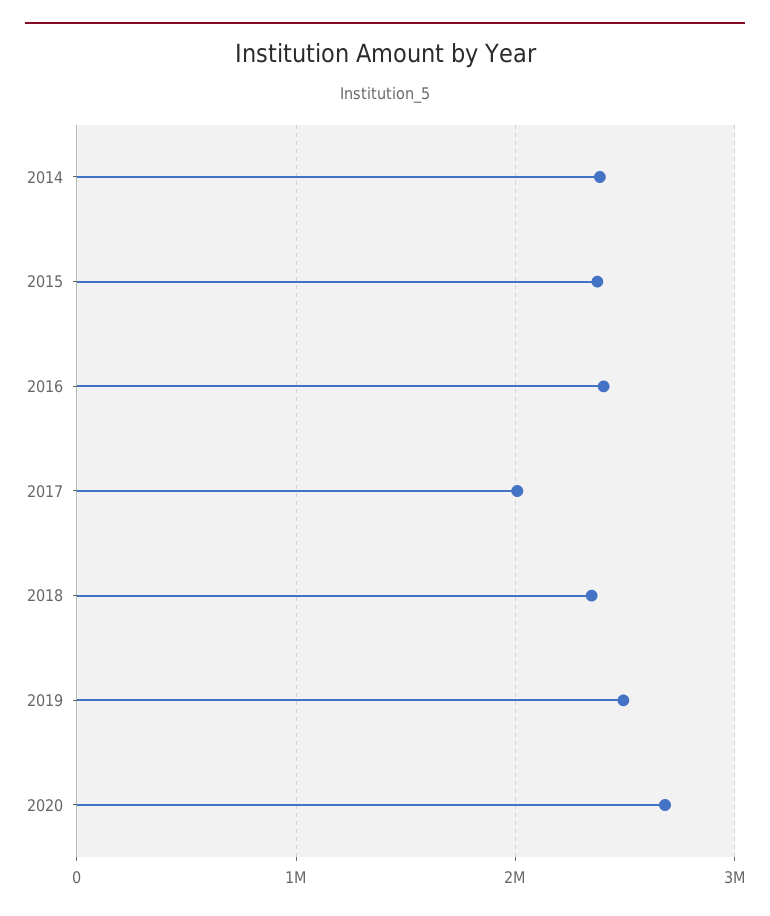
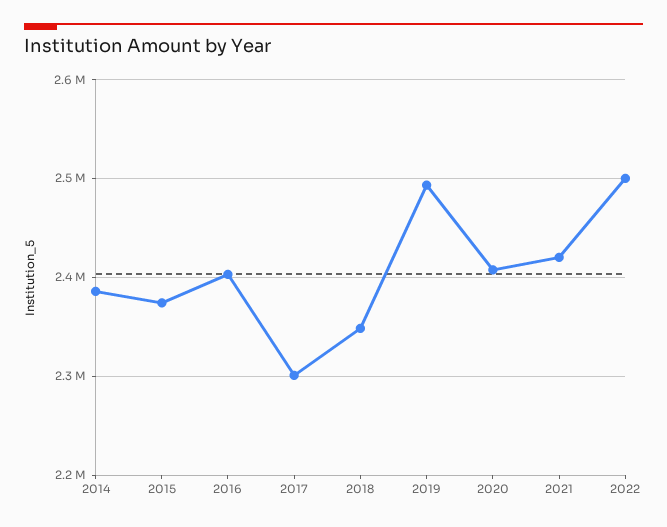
2017: 2000000 -> 2300000
2020: 2700000 -> 2410000
2021: none -> 2420000
2022: none -> 2500000

